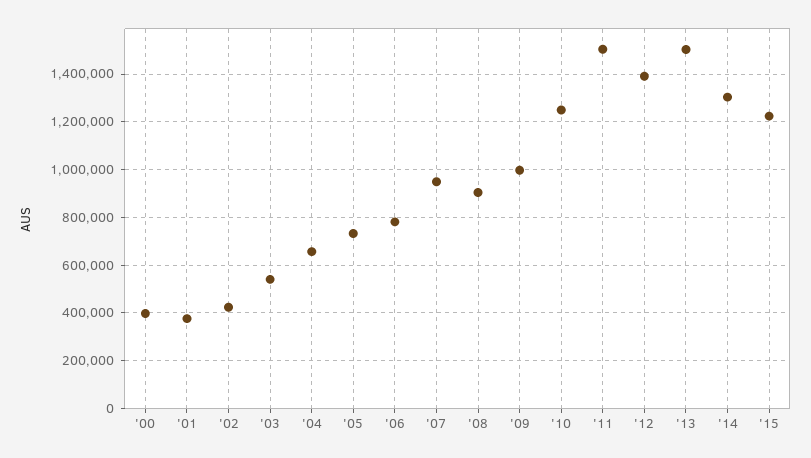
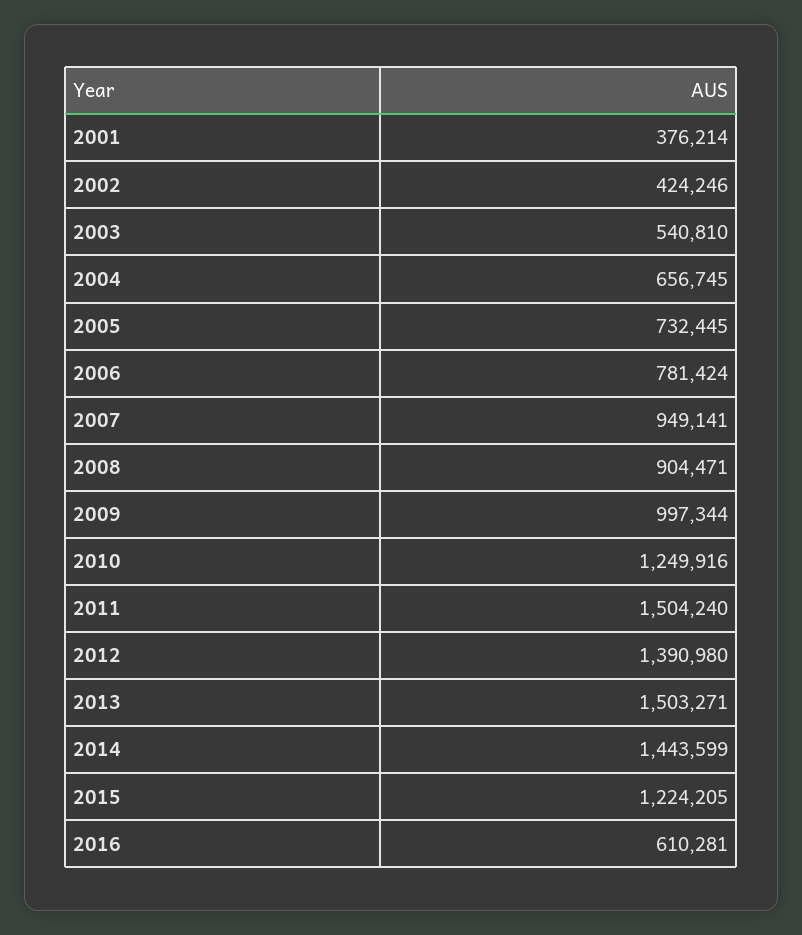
'00: 400000 -> none
'14: 1300000 -> 1443599
2016: none -> 610281

